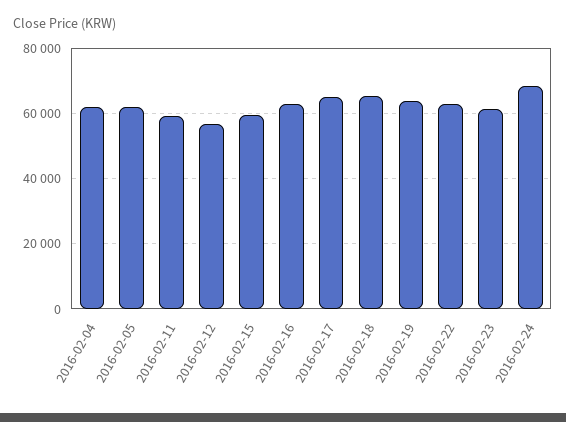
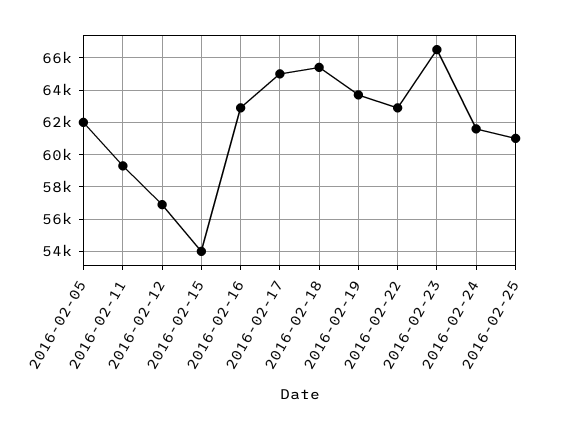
2016-02-04: 62000 -> none
2016-02-15: 60000 -> 54000
2016-02-23: 62000 -> 66500
2016-02-24: 68000 -> 61500
2016-02-25: none -> 61000

